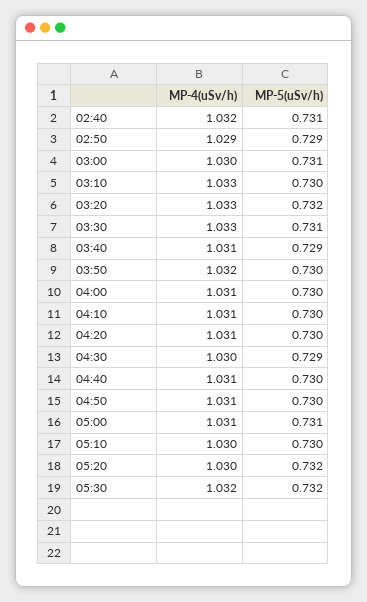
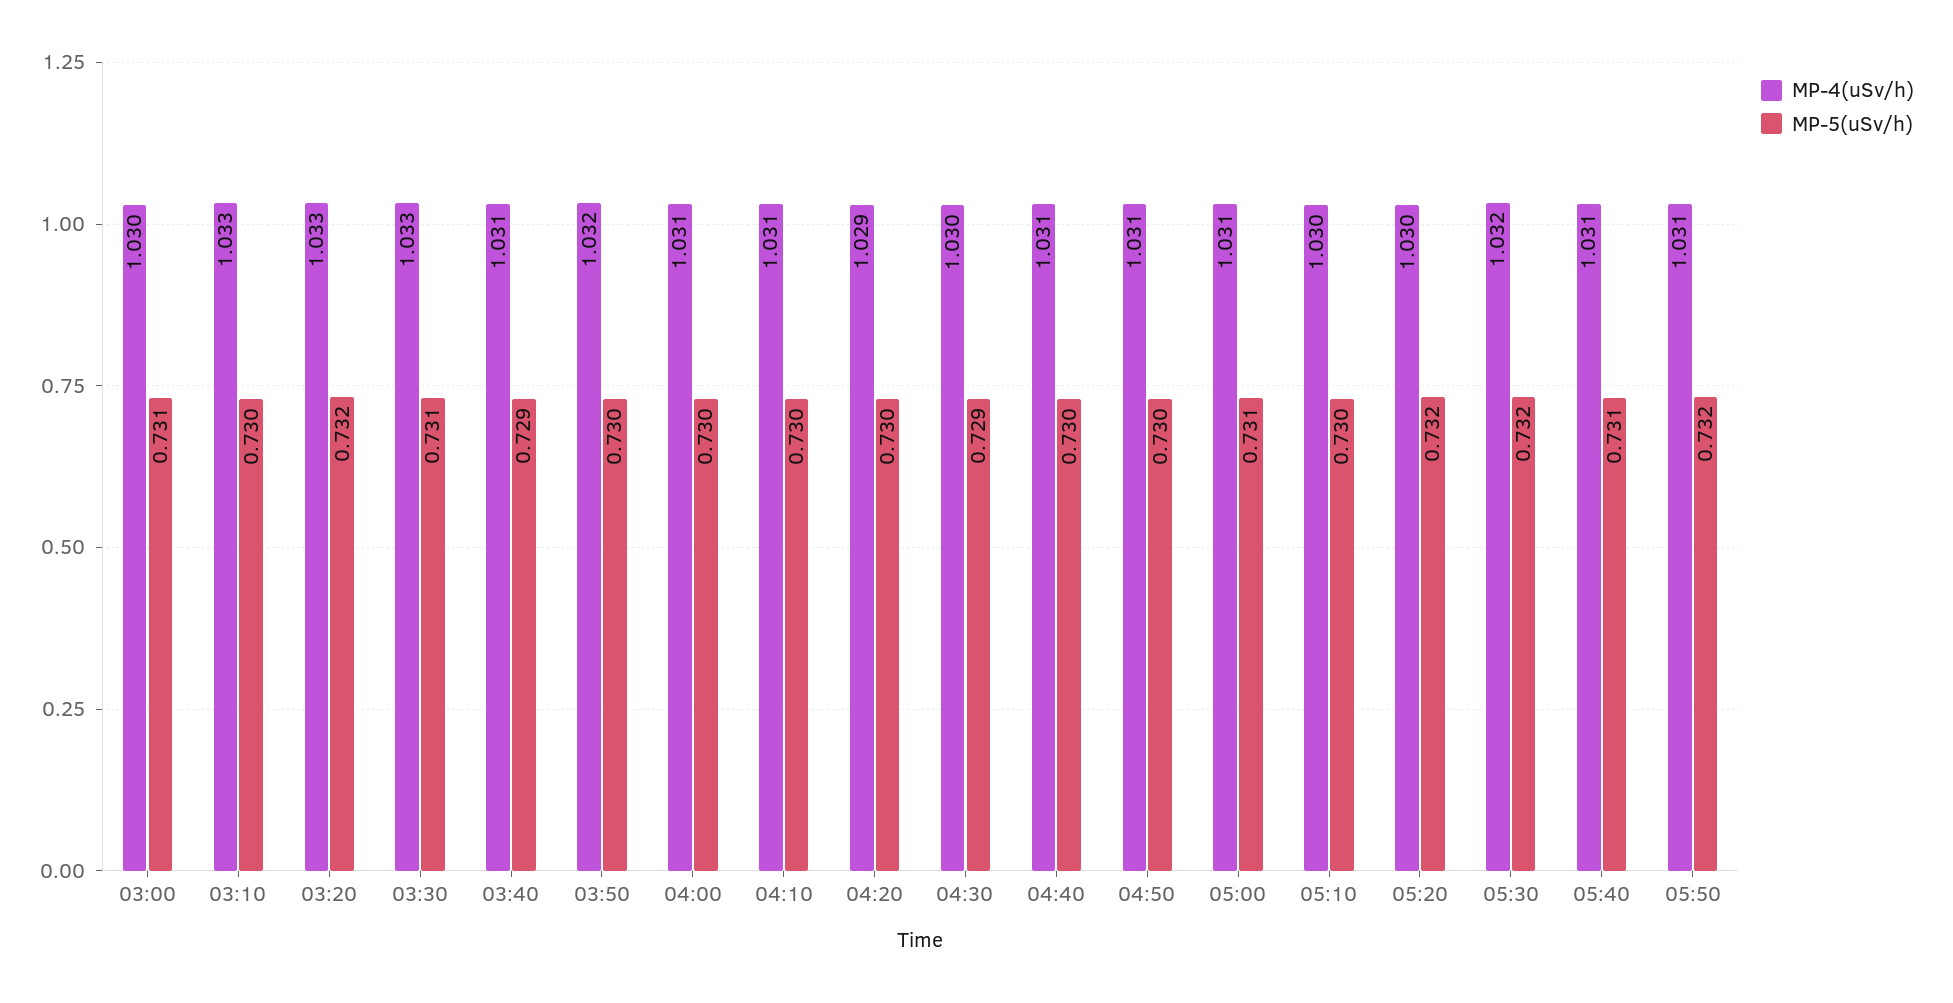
MP-4(uSv/h), 02:40: 1.032 -> none
MP-5(uSv/h), 02:40: 0.731 -> none
MP-4(uSv/h), 02:50: 1.029 -> none
MP-5(uSv/h), 02:50: 0.729 -> none
MP-4(uSv/h), 04:20: 1.031 -> 1.029
MP-4(uSv/h), 05:40: none -> 1.031
MP-5(uSv/h), 05:40: none -> 0.731
MP-4(uSv/h), 05:50: none -> 1.031
MP-5(uSv/h), 05:50: none -> 0.732

